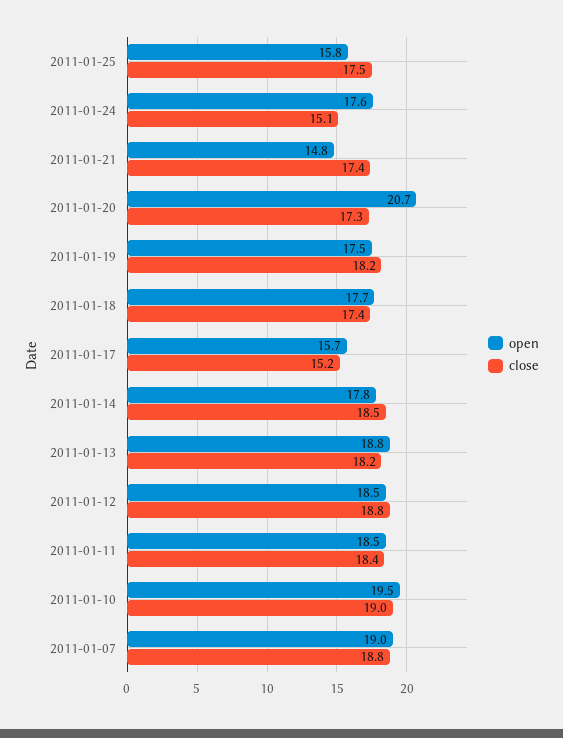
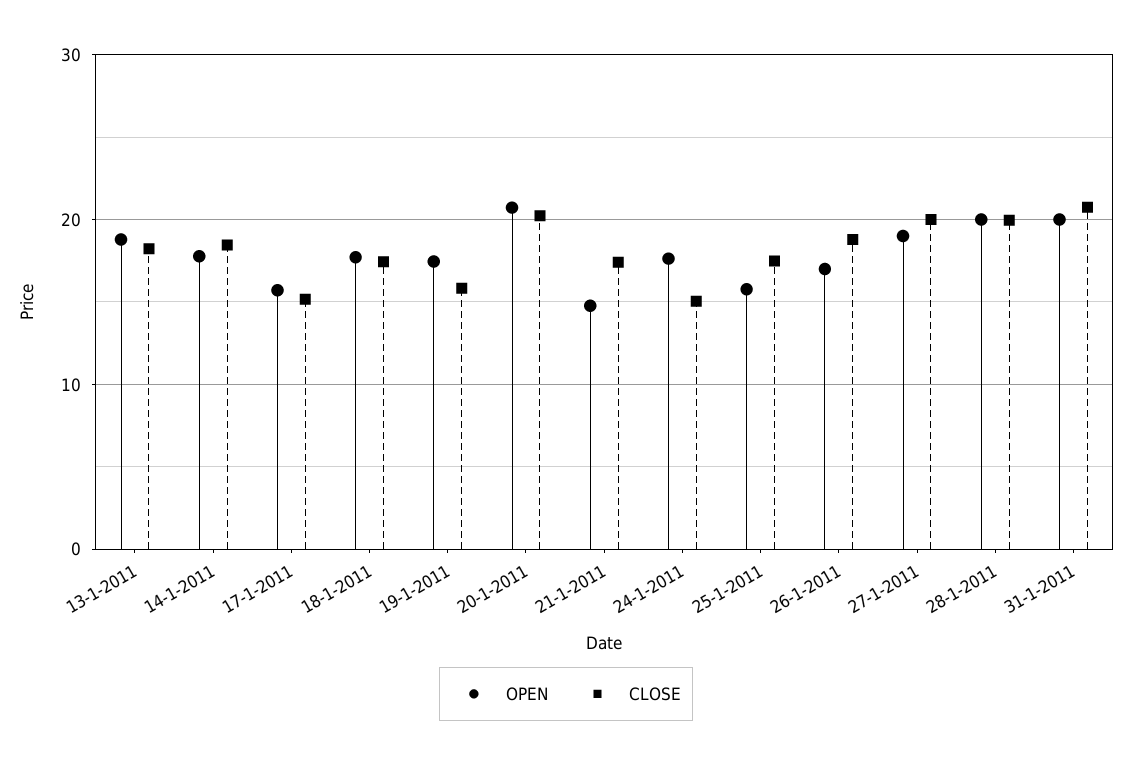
close, 2011-01-20: 17.3 -> 20
close, 2011-01-19: 18.2 -> 16
open, 2011-01-12: 18.5 -> none
close, 2011-01-12: 18.8 -> none
open, 2011-01-11: 18.5 -> none
close, 2011-01-11: 18.4 -> none
open, 2011-01-10: 19.5 -> none
close, 2011-01-10: 19 -> none
open, 2011-01-07: 19 -> none
close, 2011-01-07: 18.8 -> none
open, 26-1-2011: none -> 17
close, 26-1-2011: none -> 19
open, 27-1-2011: none -> 19
close, 27-1-2011: none -> 20
open, 28-1-2011: none -> 20
close, 28-1-2011: none -> 20
open, 31-1-2011: none -> 20
close, 31-1-2011: none -> 21

